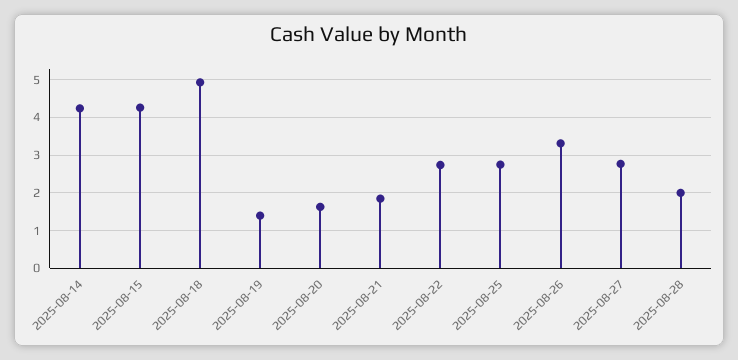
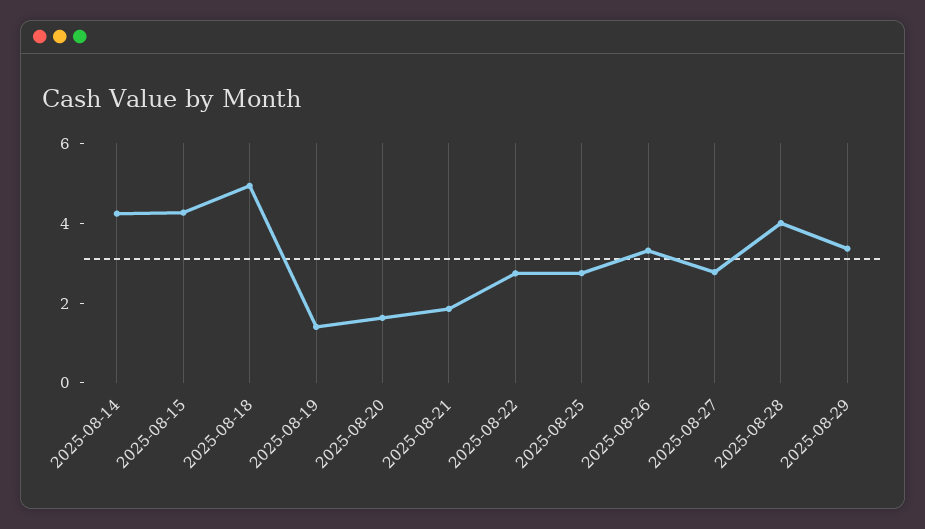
2025-08-28: 2 -> 4
2025-08-29: none -> 3.5

